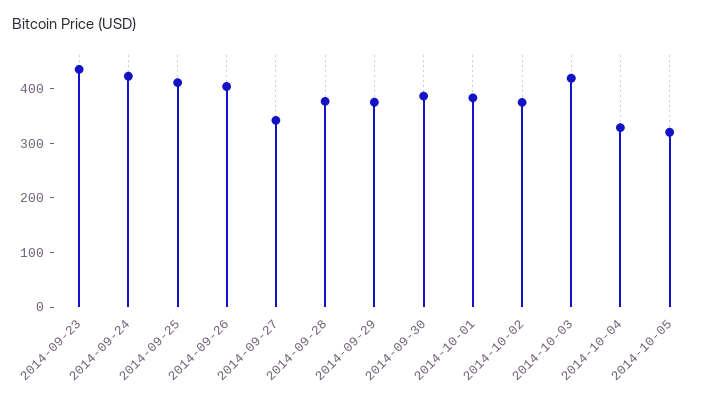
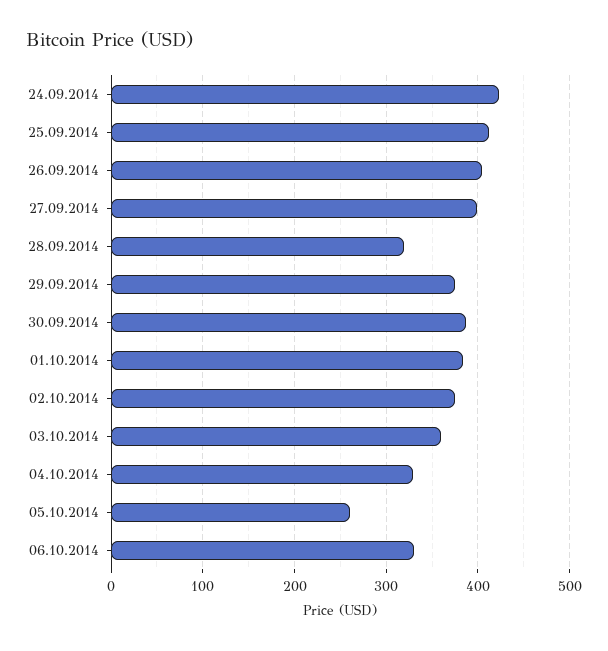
2014-09-23: 440 -> none
2014-09-27: 340 -> 400
2014-09-28: 380 -> 320
2014-10-03: 420 -> 360
2014-10-05: 320 -> 260
06.10.2014: none -> 330

